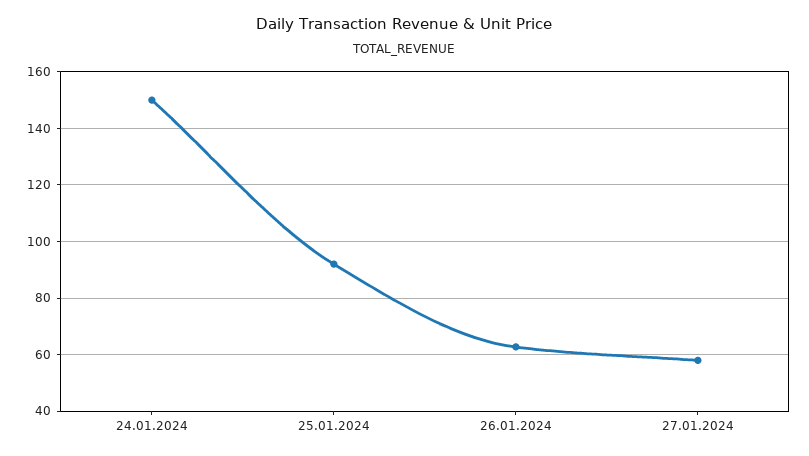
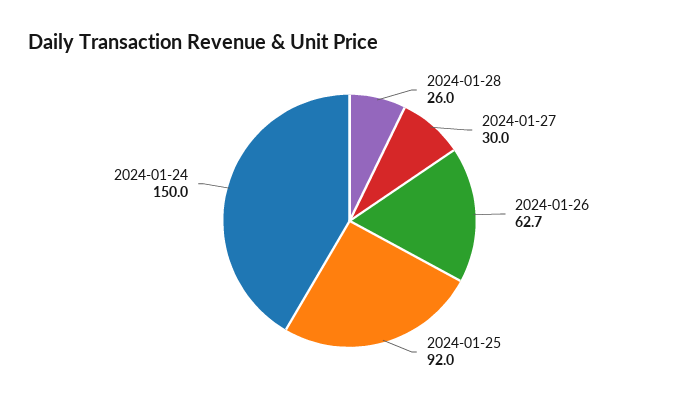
27.01.2024: 57.5 -> 30
2024-01-28: none -> 26

